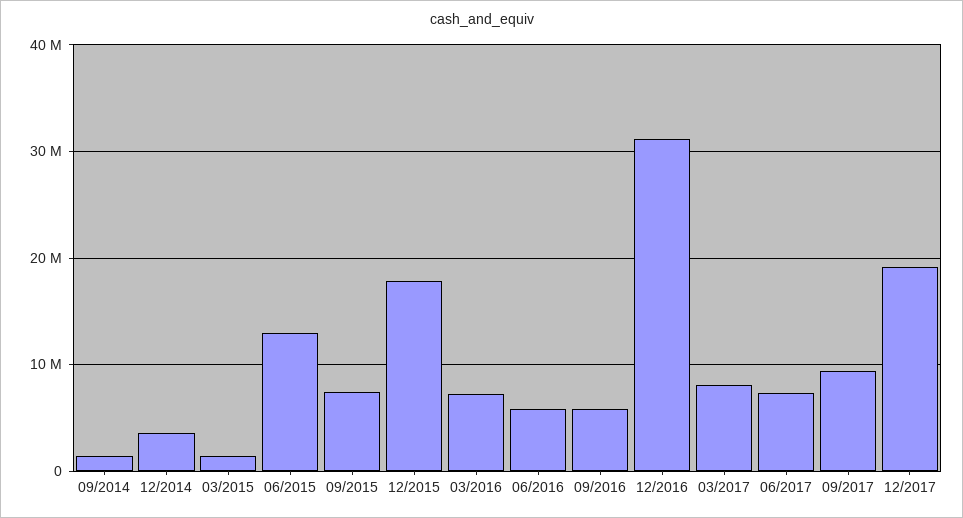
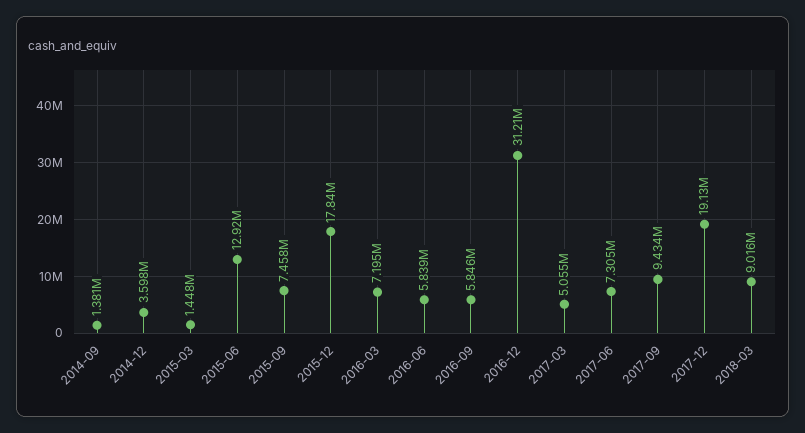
03/2017: 8000000 -> 5055000
2018-03: none -> 9016000

